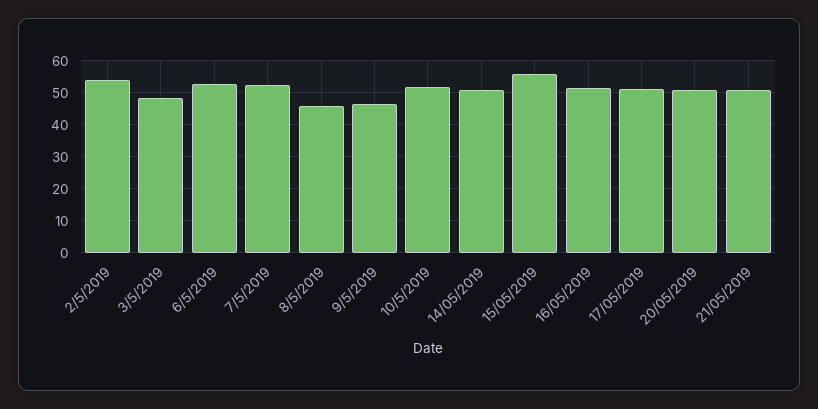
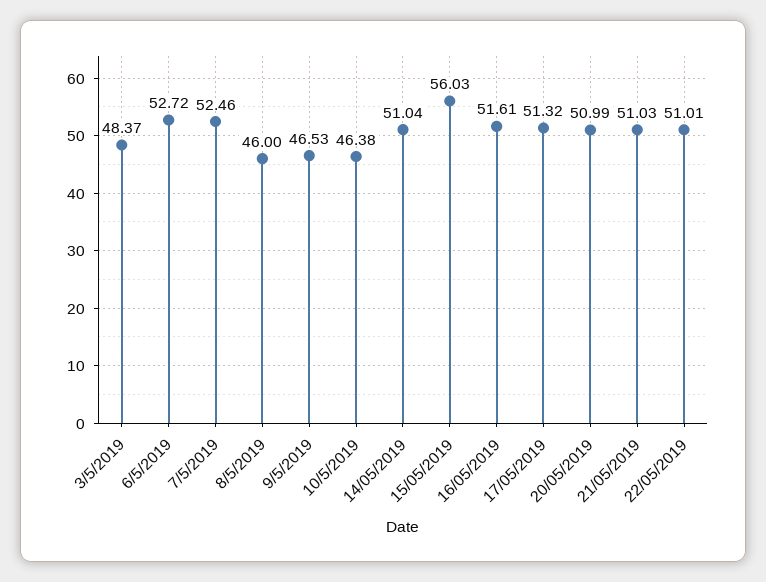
2/5/2019: 54 -> none
10/5/2019: 52 -> 46.38
22/05/2019: none -> 51.01

